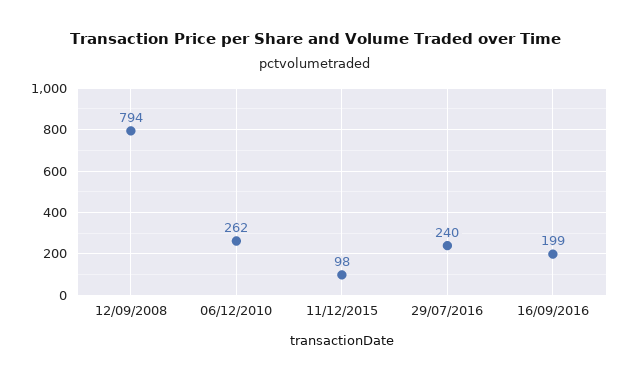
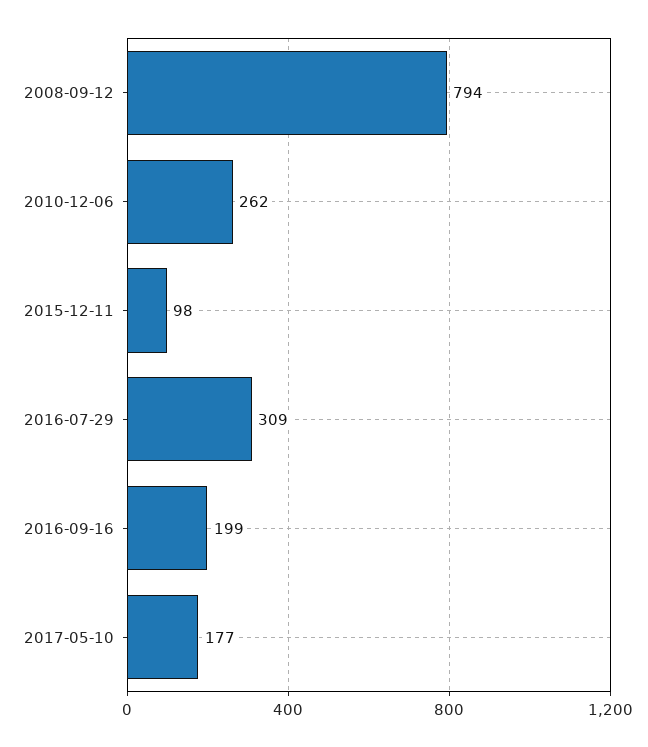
29/07/2016: 240 -> 309
2017-05-10: none -> 177

